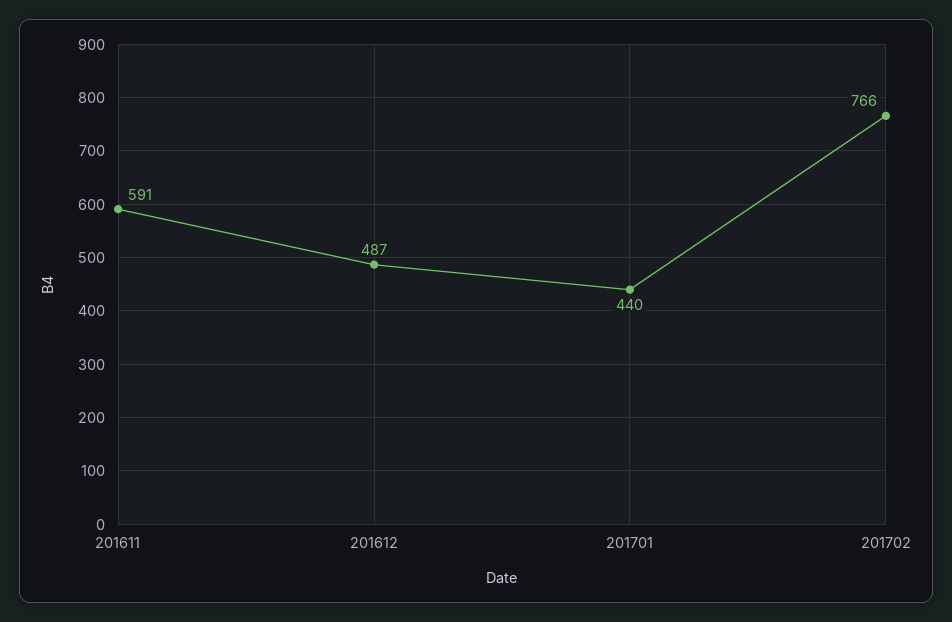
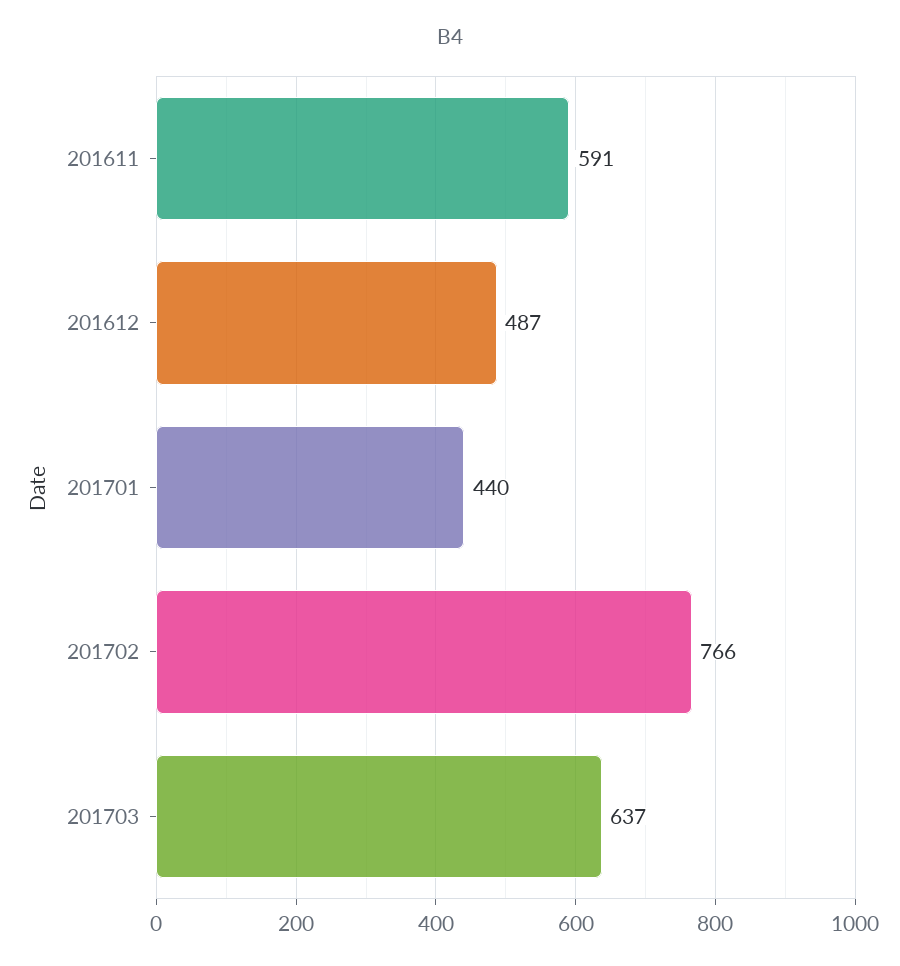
201703: none -> 637

